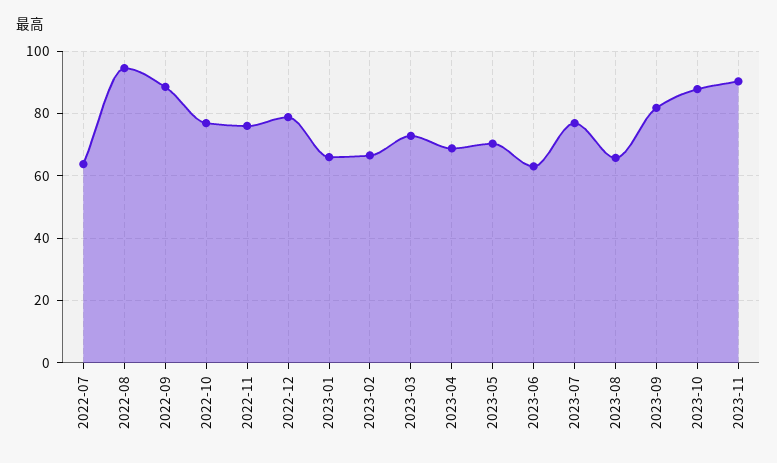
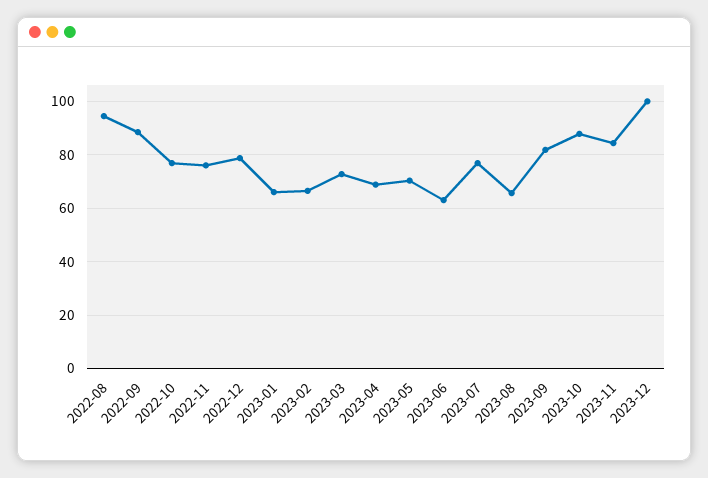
2022-07: 64 -> none
2023-11: 90 -> 85
2023-12: none -> 100

